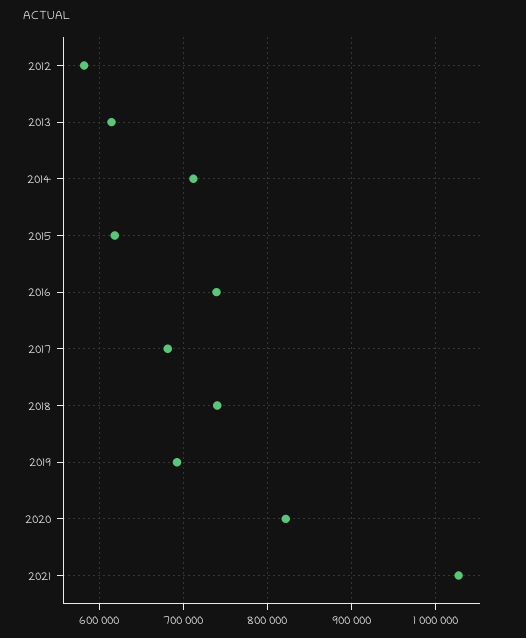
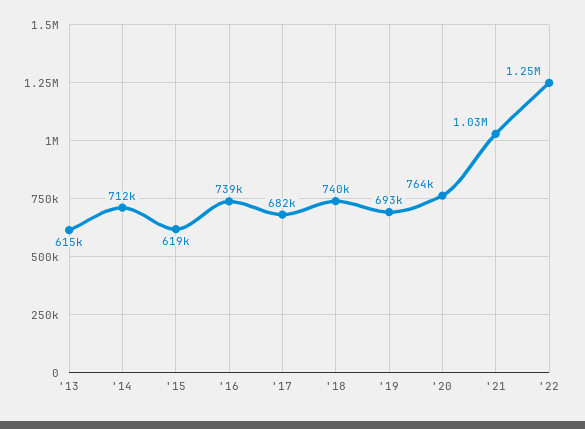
2012: 580000 -> none
2020: 820000 -> 764000
'22: none -> 1250000

